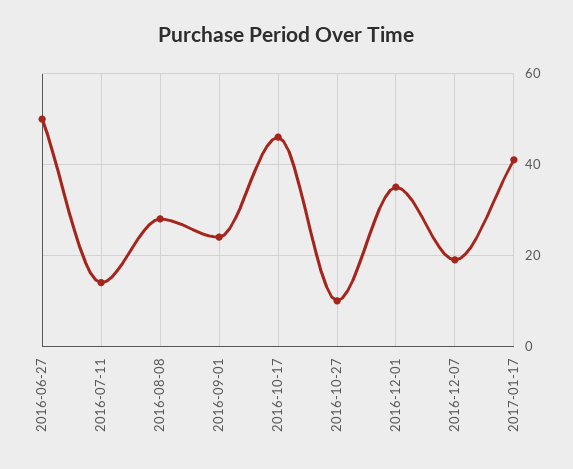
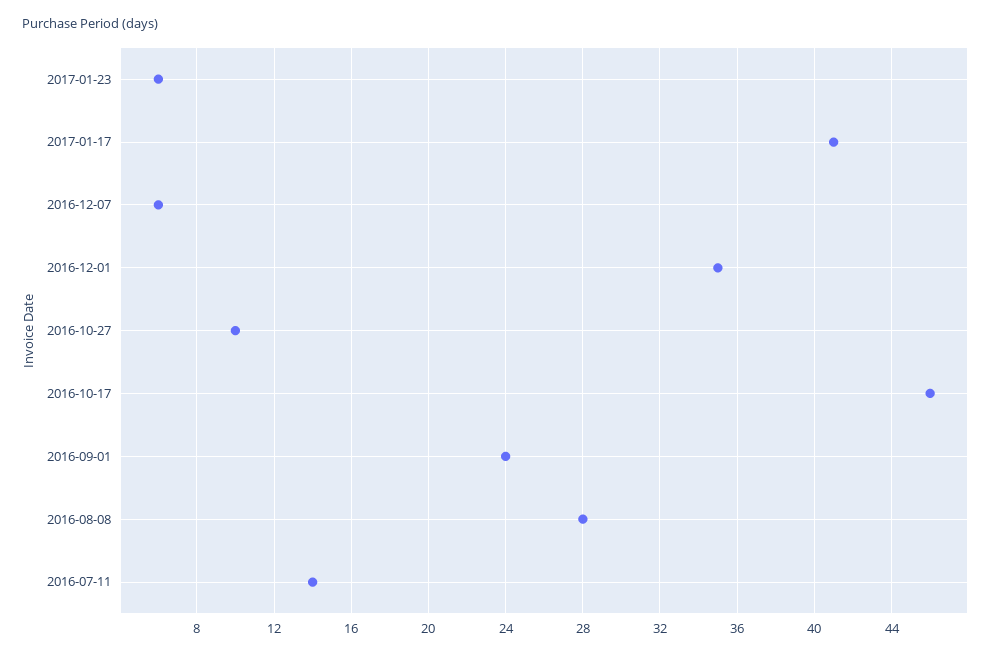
2016-06-27: 50 -> none
2016-12-07: 20 -> 6
2017-01-23: none -> 6

